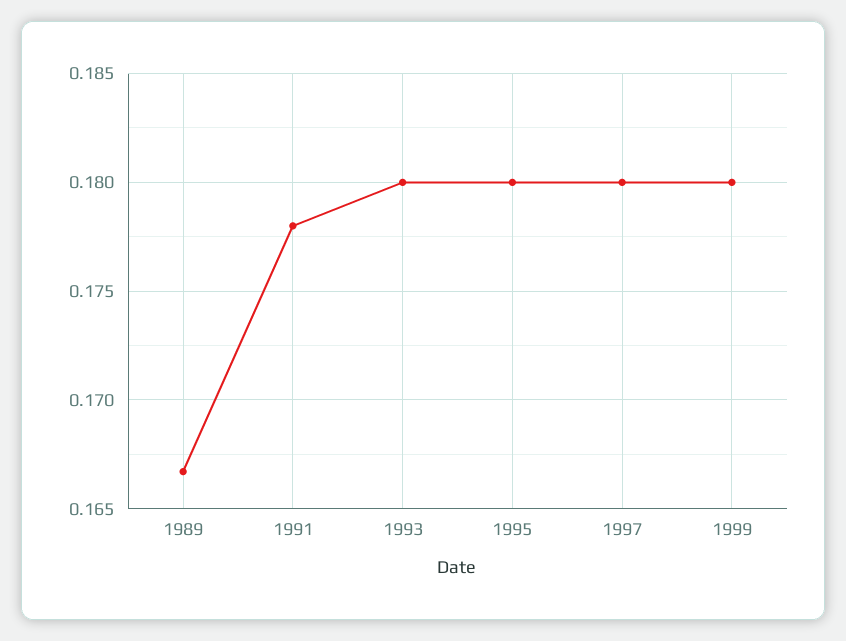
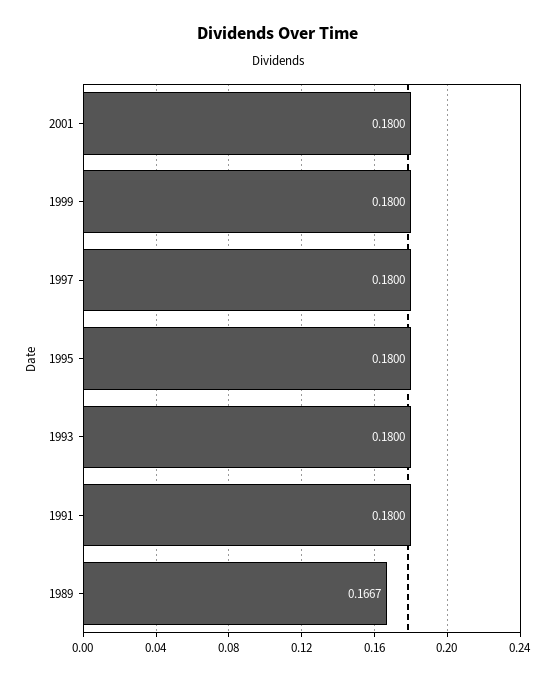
1991: 0.178 -> 0.18
2001: none -> 0.18

